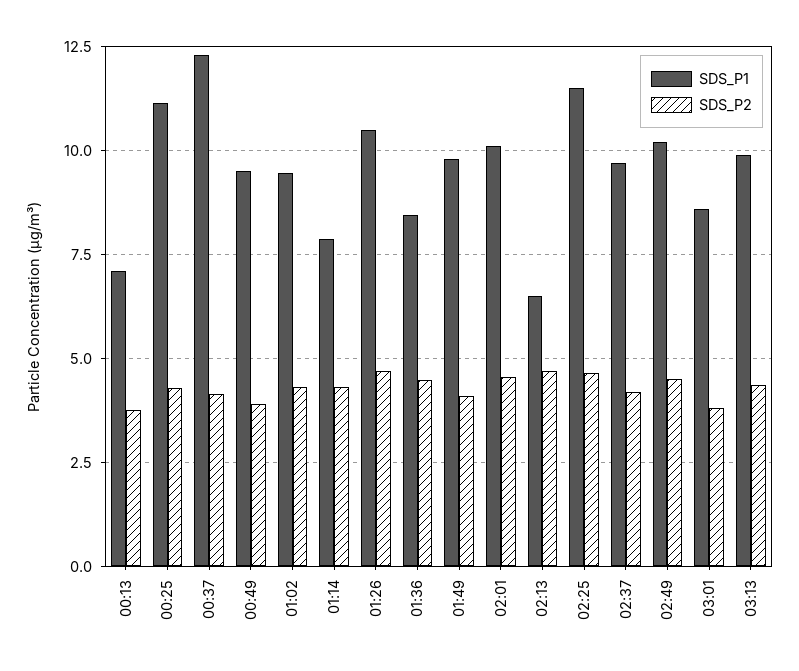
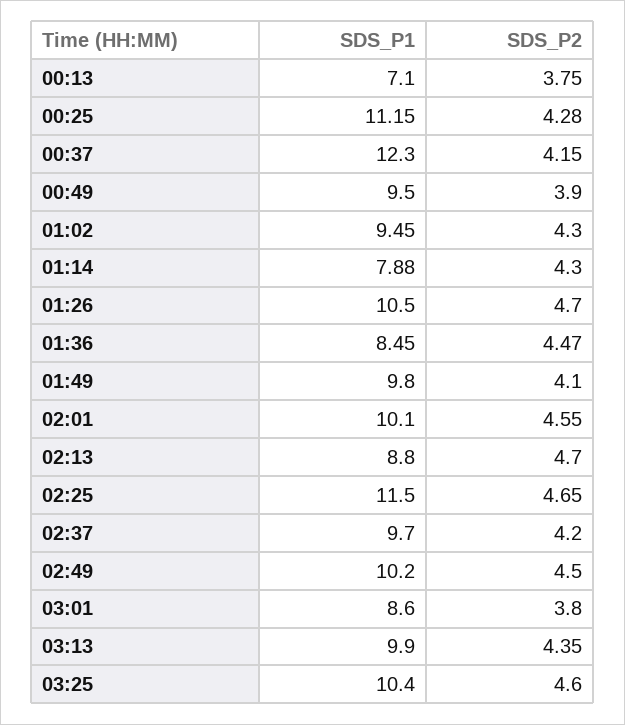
SDS_P1, 02:13: 6.5 -> 8.8
SDS_P1, 03:25: none -> 10.4
SDS_P2, 03:25: none -> 4.6

